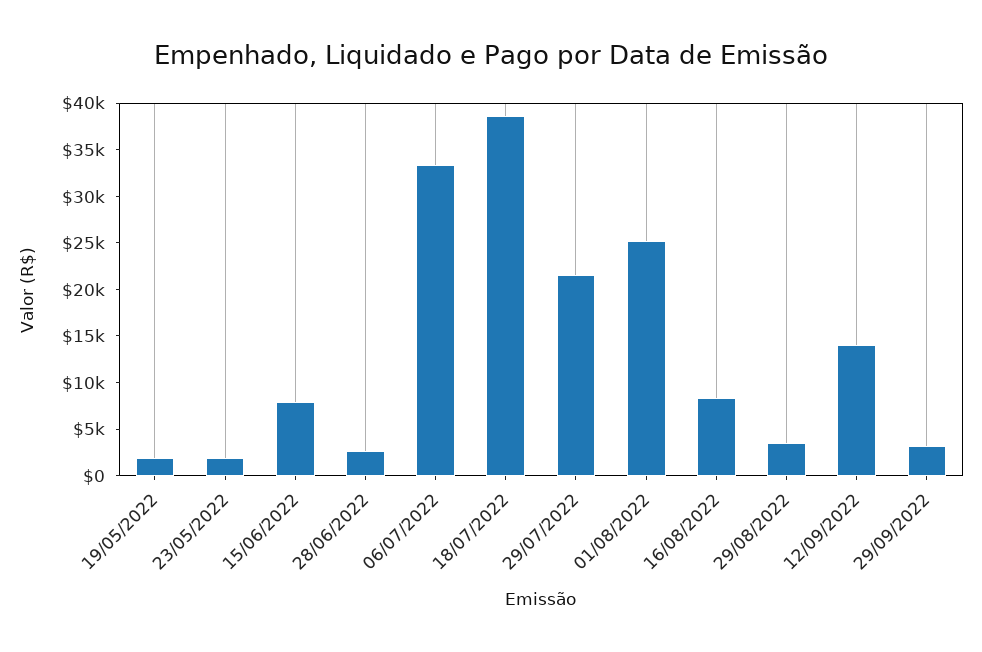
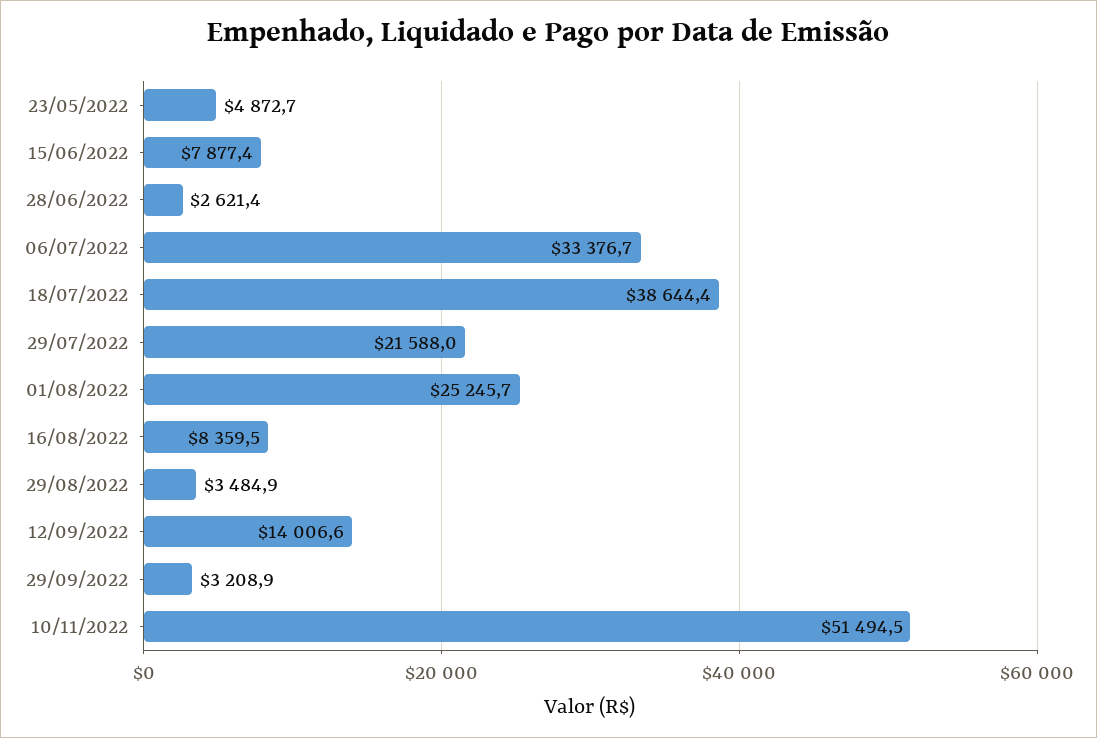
19/05/2022: 2000 -> none
23/05/2022: 2000 -> 4872.7
10/11/2022: none -> 51494.5

